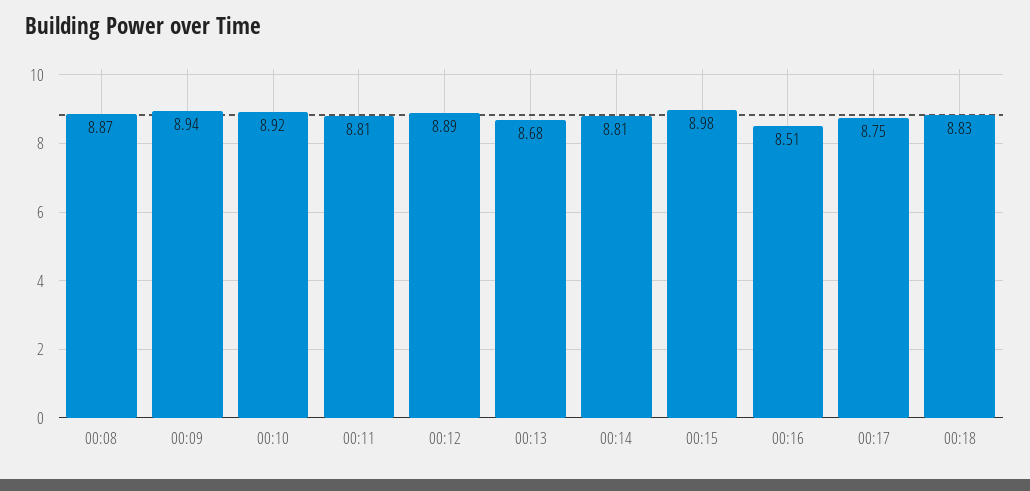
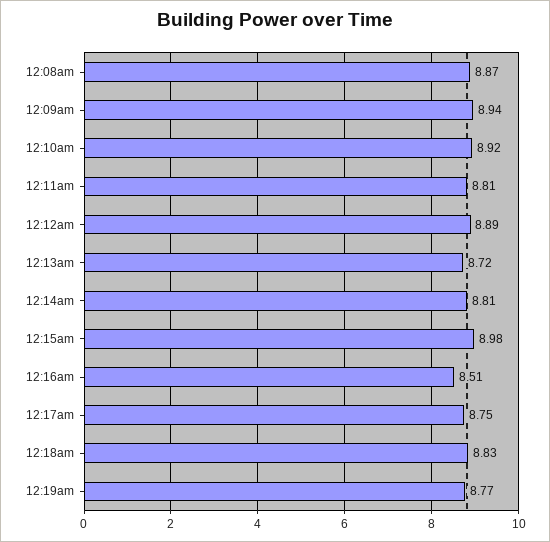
00:13: 8.68 -> 8.72
12:19am: none -> 8.77

